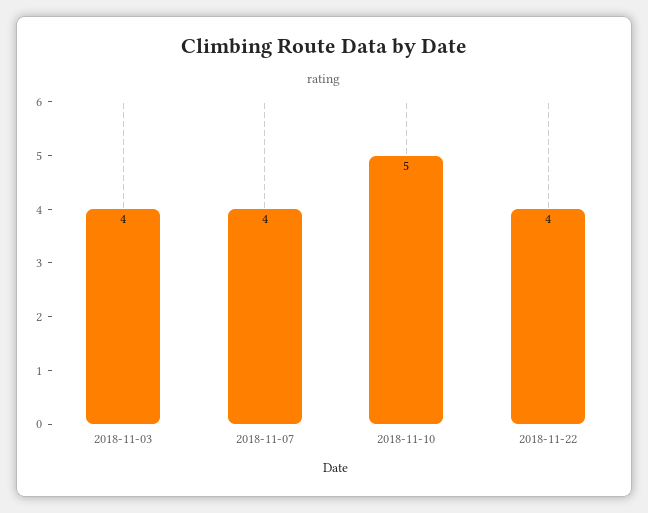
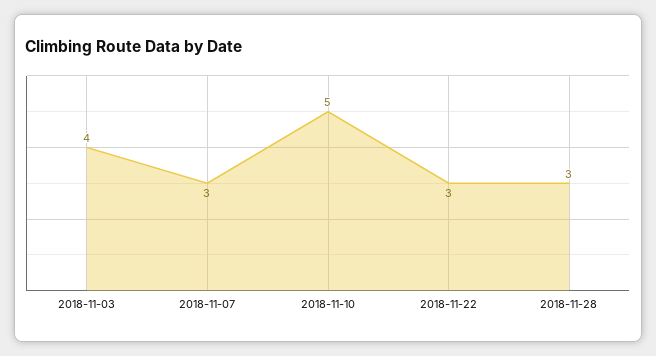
2018-11-07: 4 -> 3
2018-11-22: 4 -> 3
2018-11-28: none -> 3

